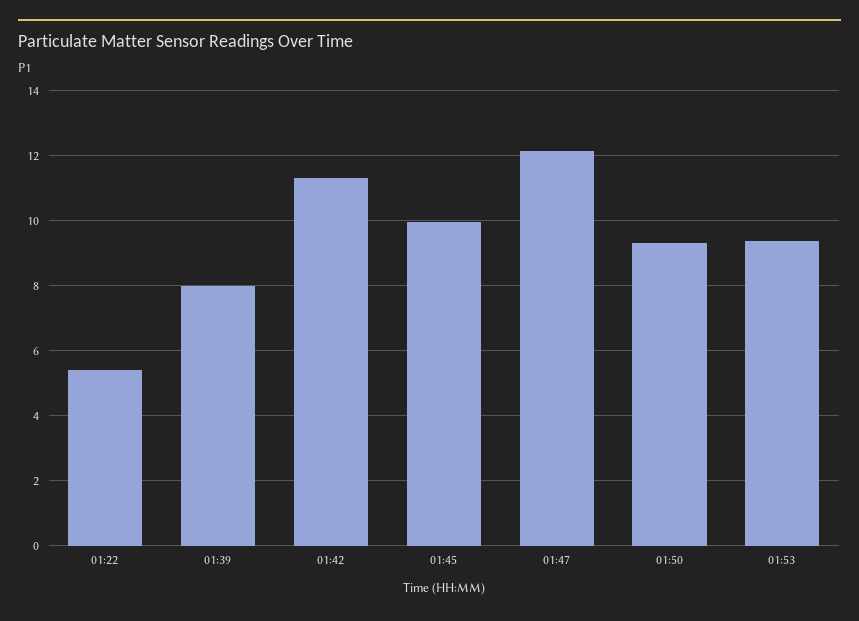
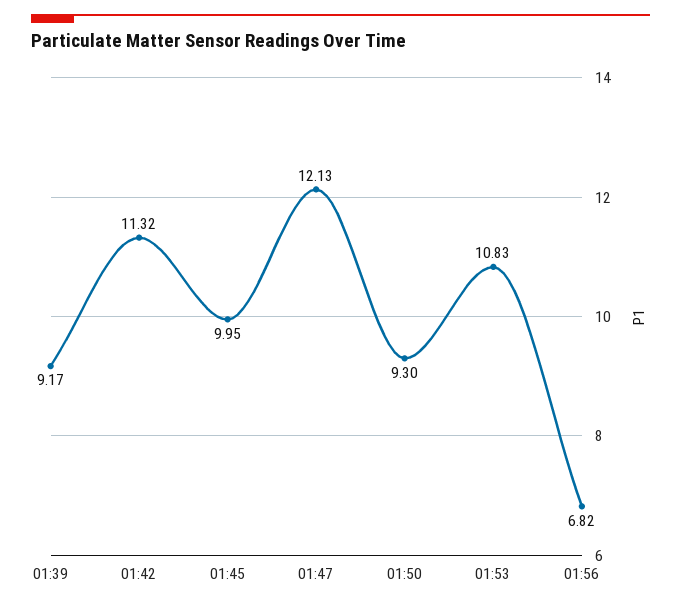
01:22: 5.4 -> none
01:39: 8 -> 9.17
01:53: 9.4 -> 10.83
01:56: none -> 6.82

